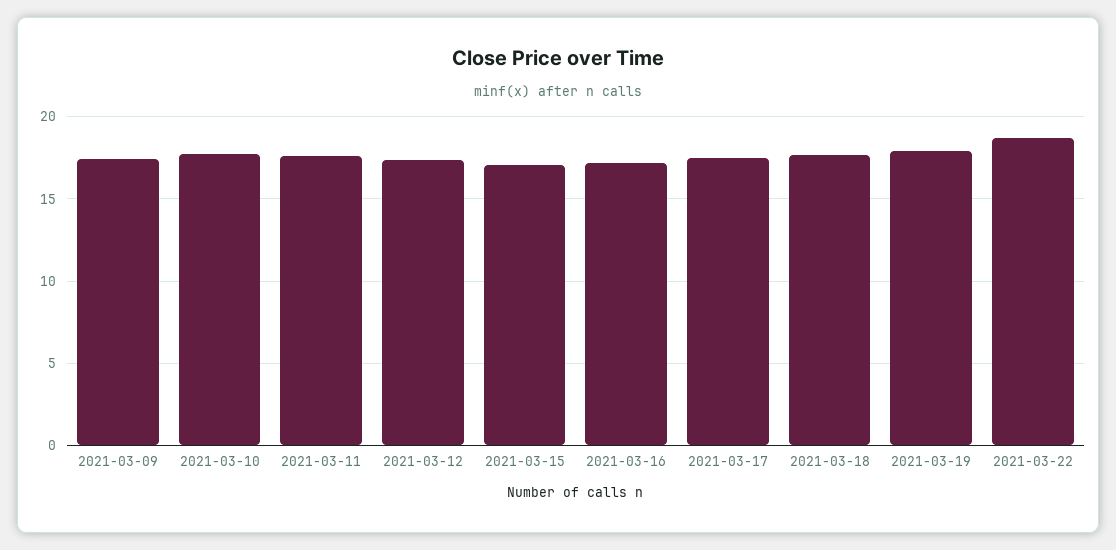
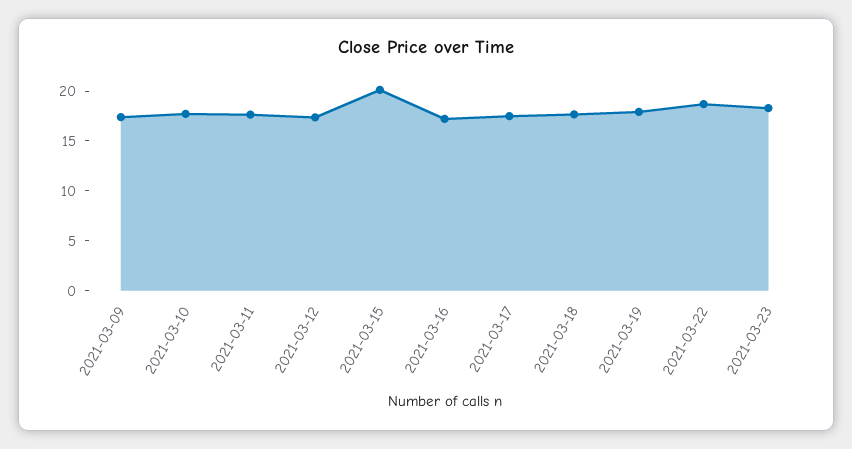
2021-03-15: 17 -> 20
2021-03-23: none -> 18

